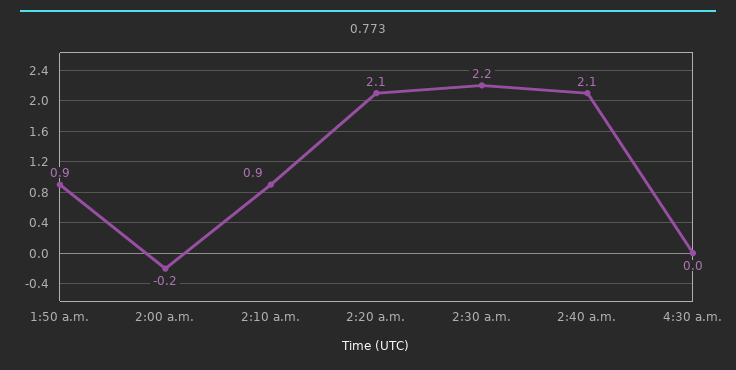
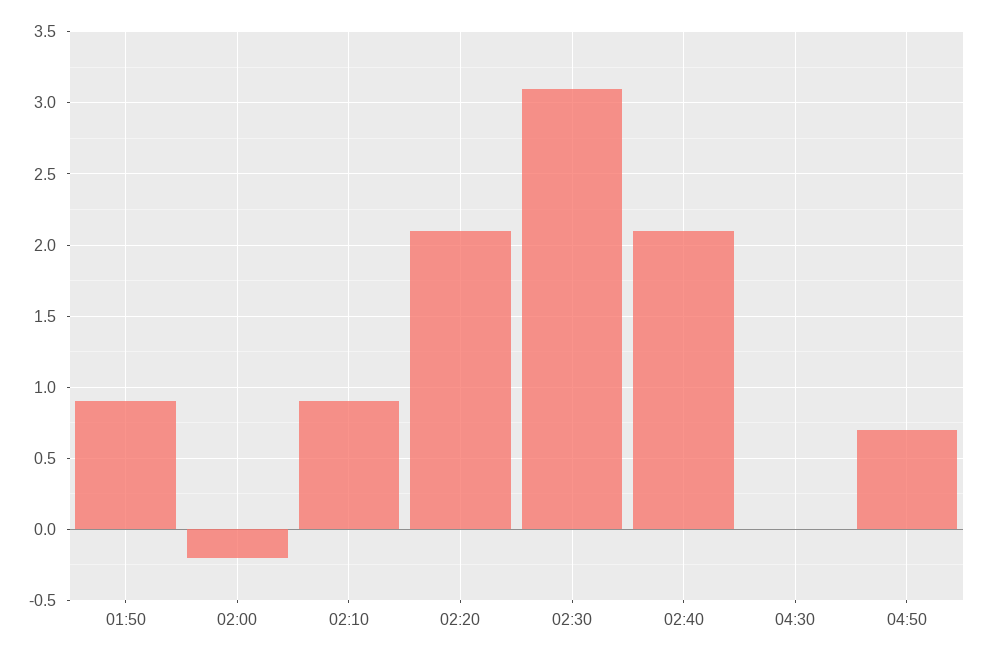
2:30 a.m.: 2.2 -> 3.1
04:50: none -> 0.7

